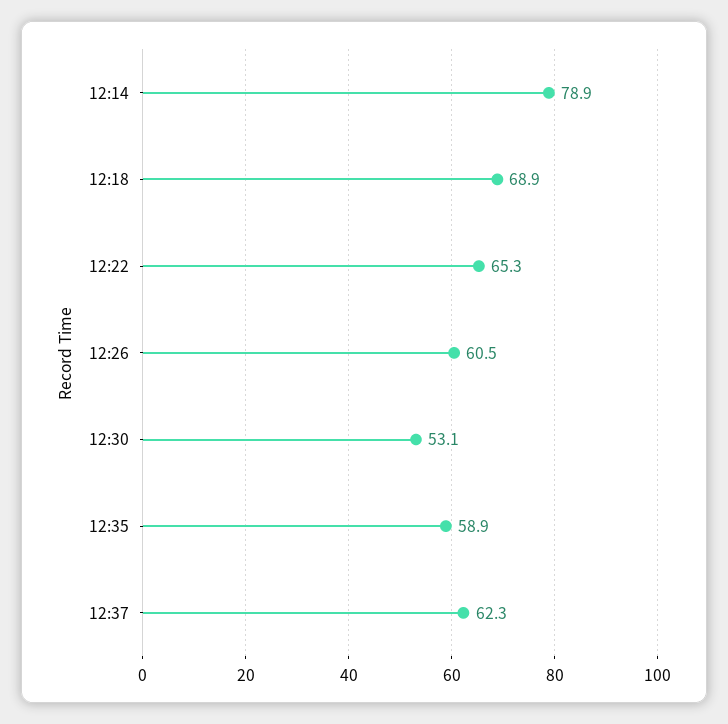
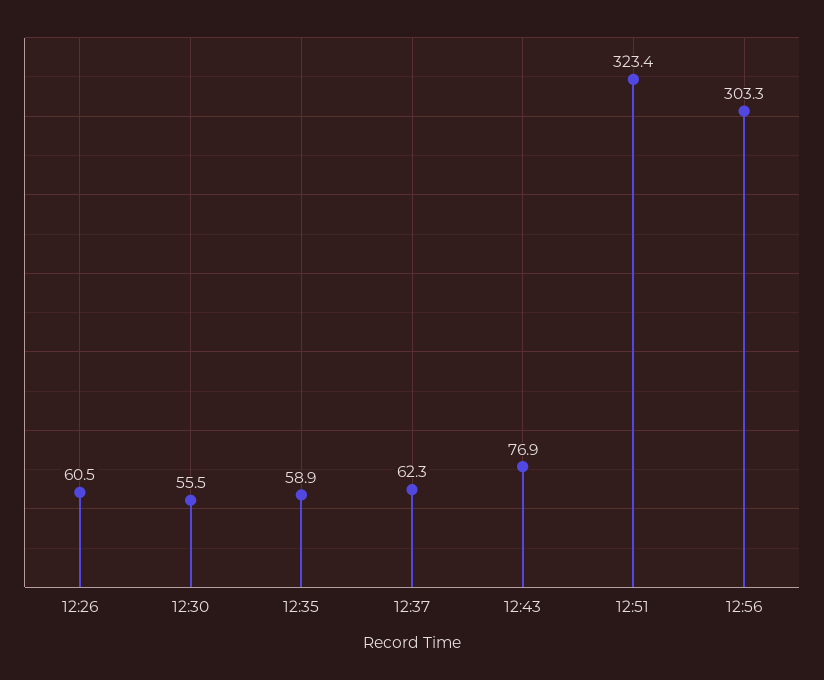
12:14: 78.9 -> none
12:18: 68.9 -> none
12:22: 65.3 -> none
12:30: 53.1 -> 55.5
12:43: none -> 76.9
12:51: none -> 323.4
12:56: none -> 303.3

